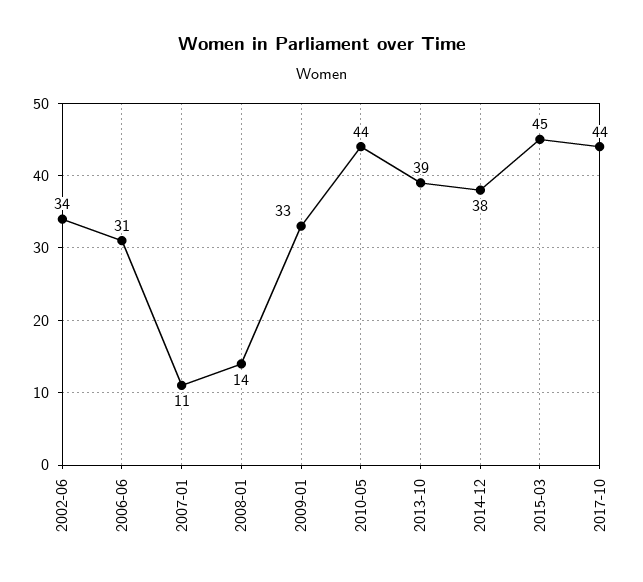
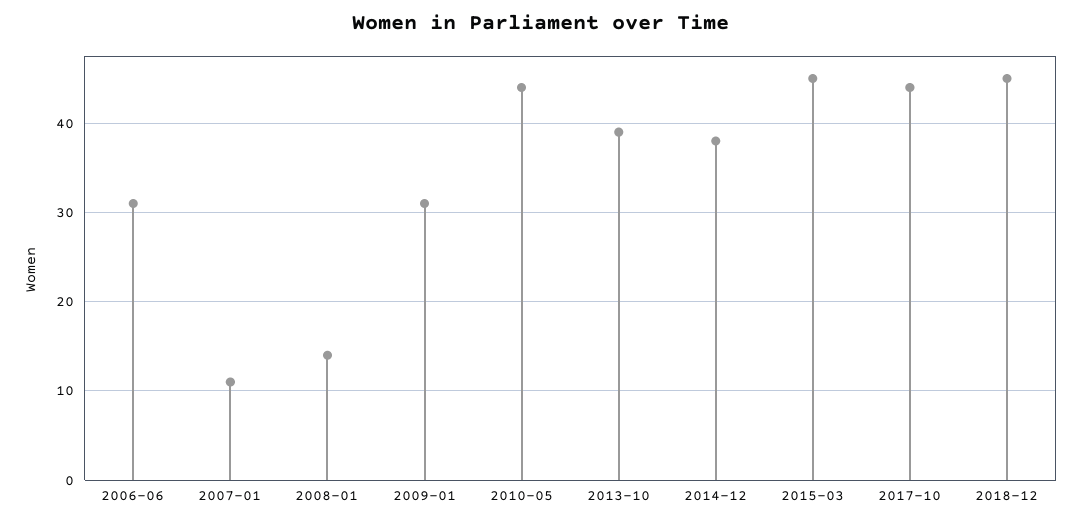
2002-06: 34 -> none
2009-01: 33 -> 31
2018-12: none -> 45

